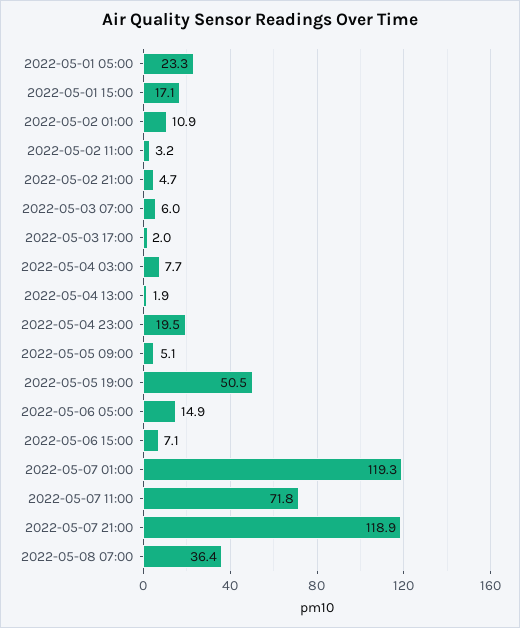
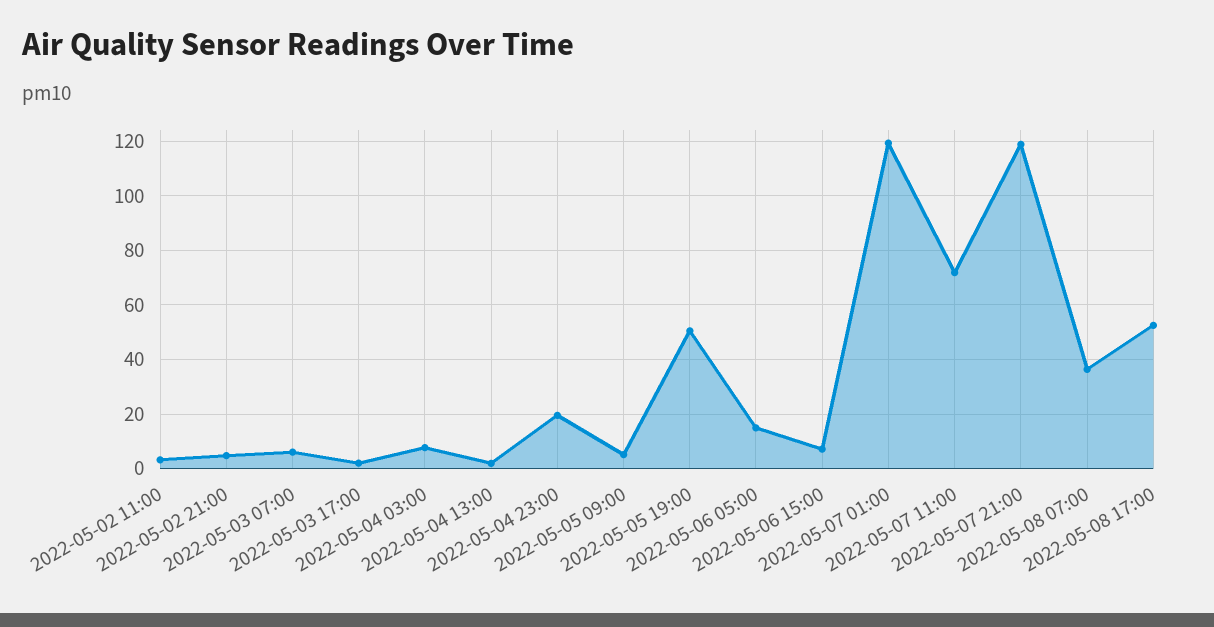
2022-05-01 05:00: 23.3 -> none
2022-05-01 15:00: 17.1 -> none
2022-05-02 01:00: 10.9 -> none
2022-05-08 17:00: none -> 52.5

